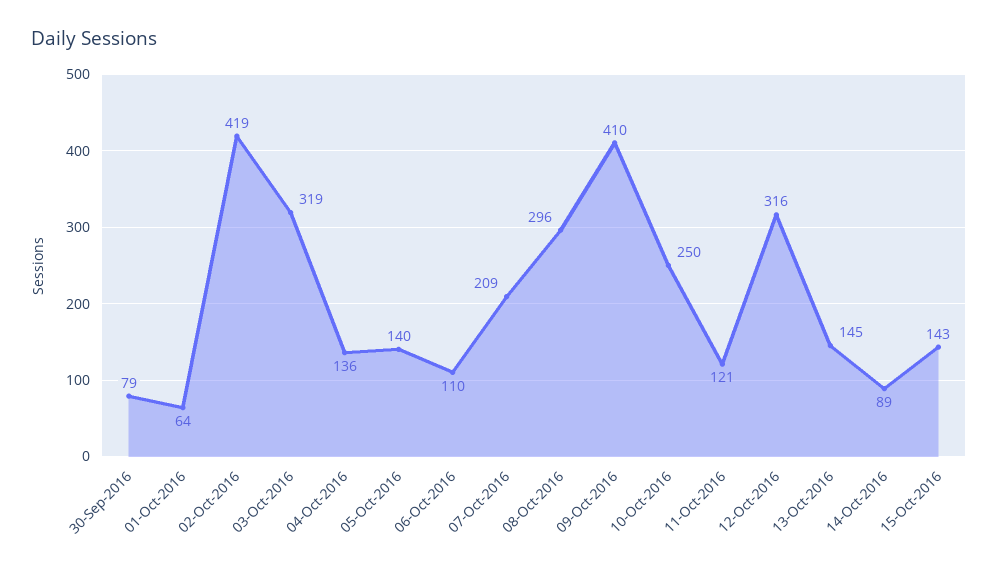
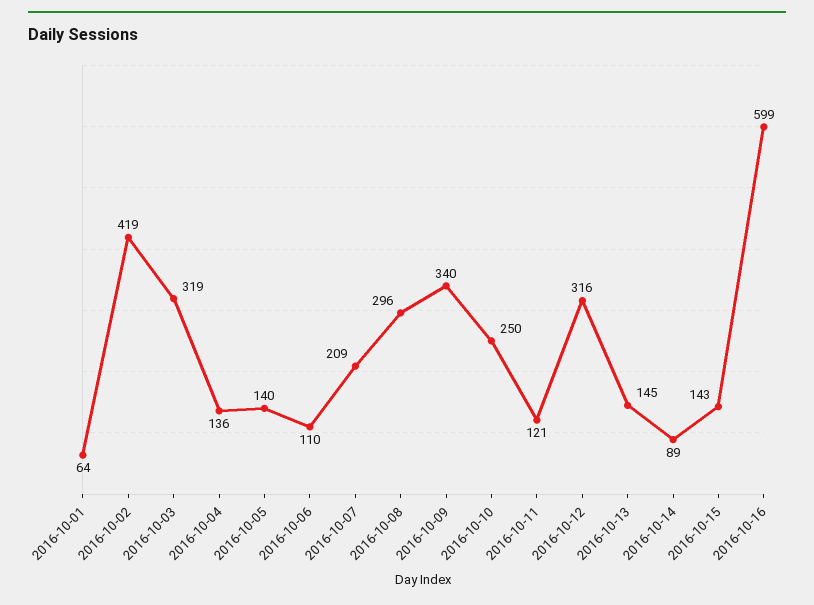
30-Sep-2016: 79 -> none
09-Oct-2016: 410 -> 340
2016-10-16: none -> 599

